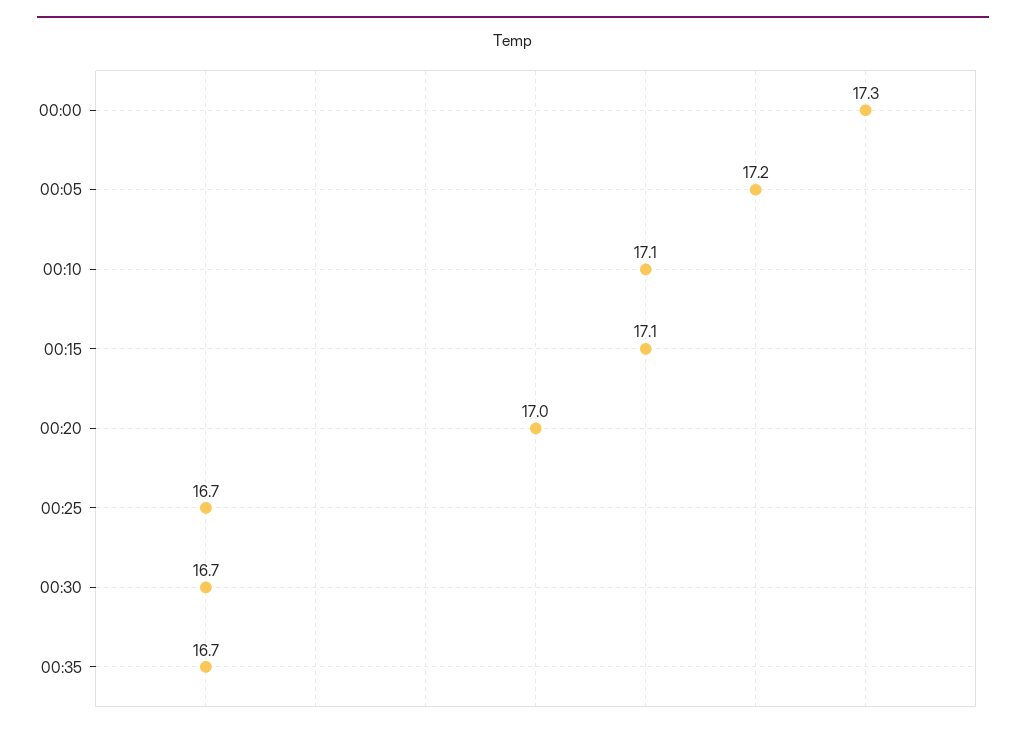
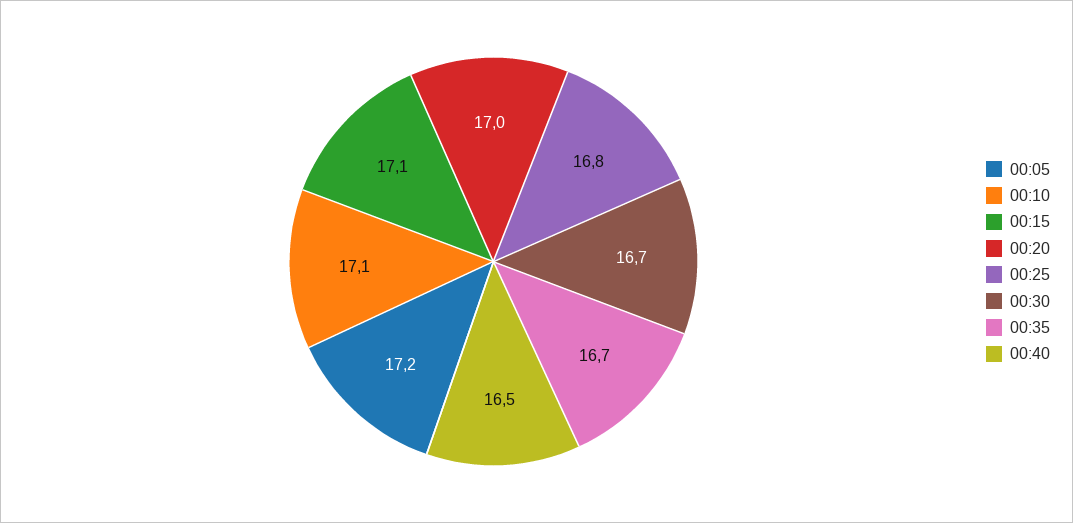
00:00: 17.3 -> none
00:25: 16.7 -> 16.8
00:40: none -> 16.5

